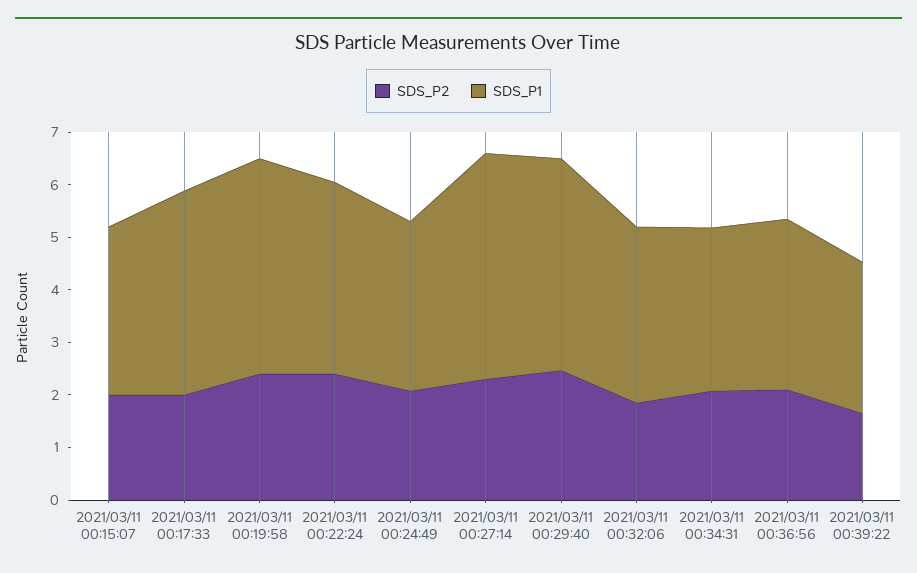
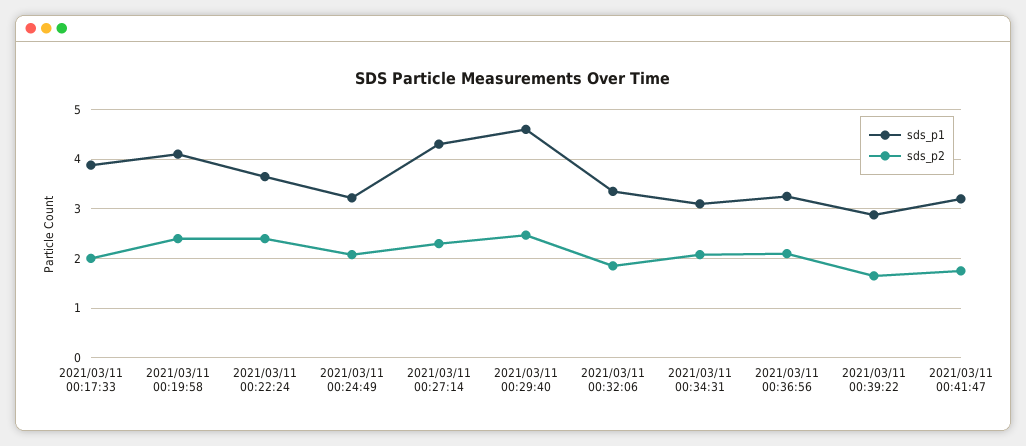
SDS_P2, 2021/03/11 00:15:07: 2 -> none
SDS_P1, 2021/03/11 00:15:07: 3.2 -> none
SDS_P1, 2021/03/11 00:29:40: 4 -> 4.6
SDS_P1, 2021/03/11 00:41:47: none -> 3.2
SDS_P2, 2021/03/11 00:41:47: none -> 1.8

